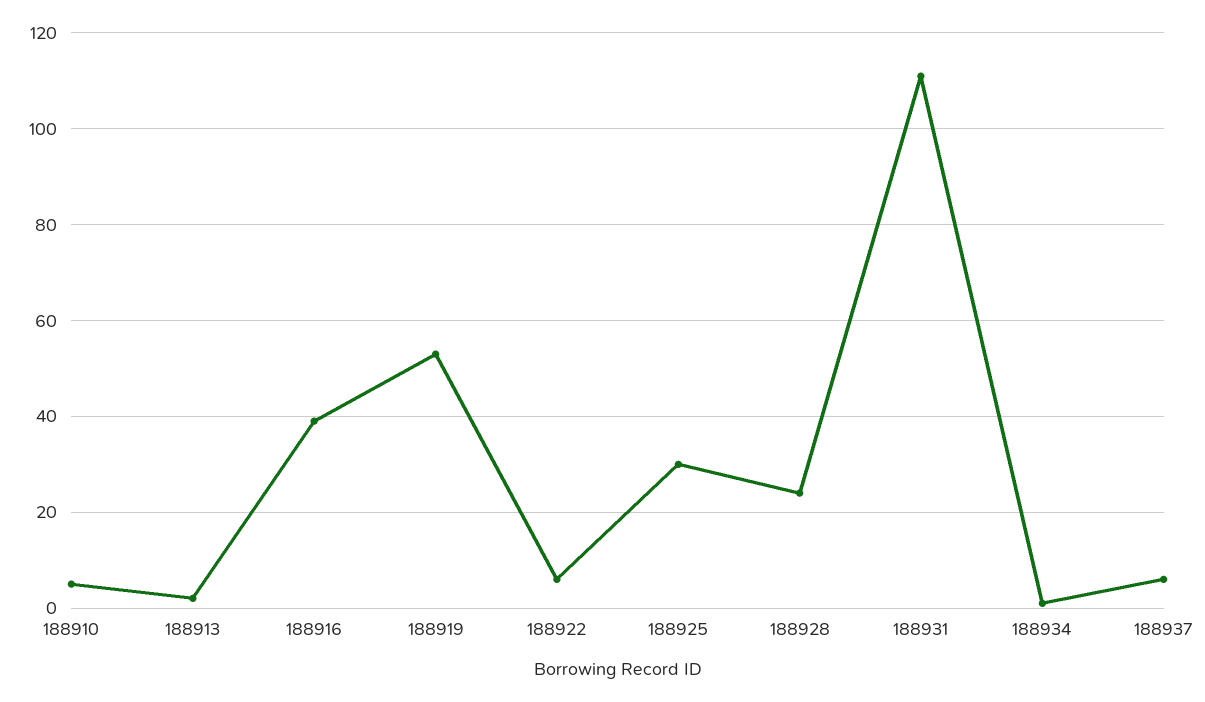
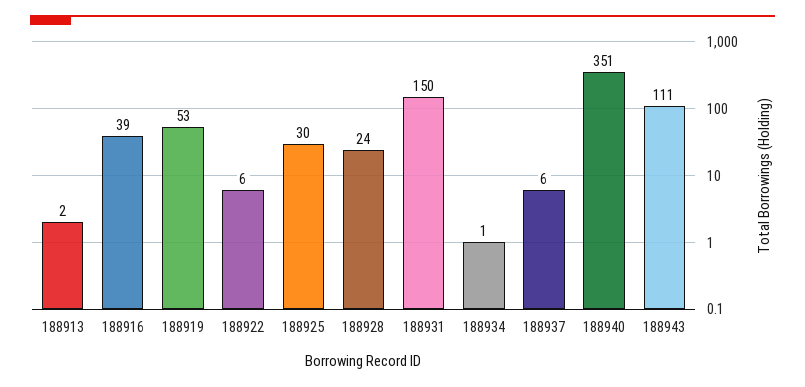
188910: 5 -> none
188931: 110 -> 150
188940: none -> 351
188943: none -> 111

